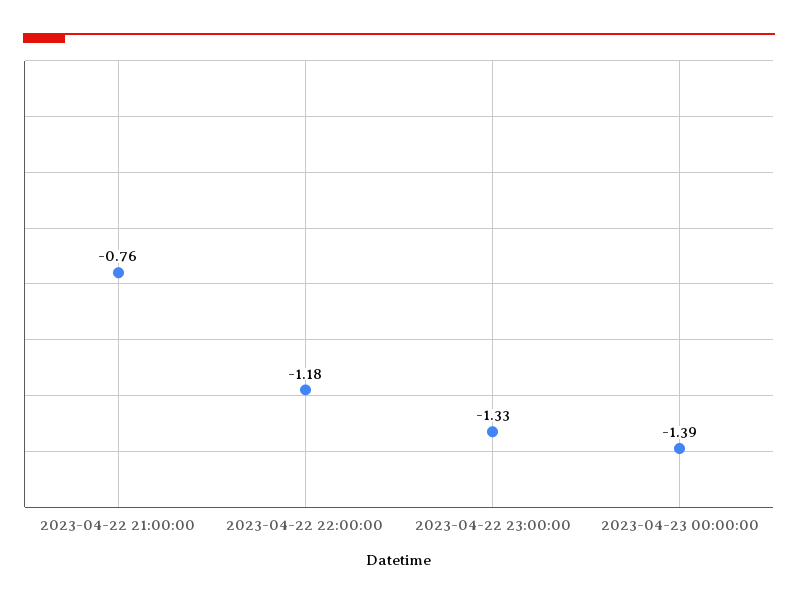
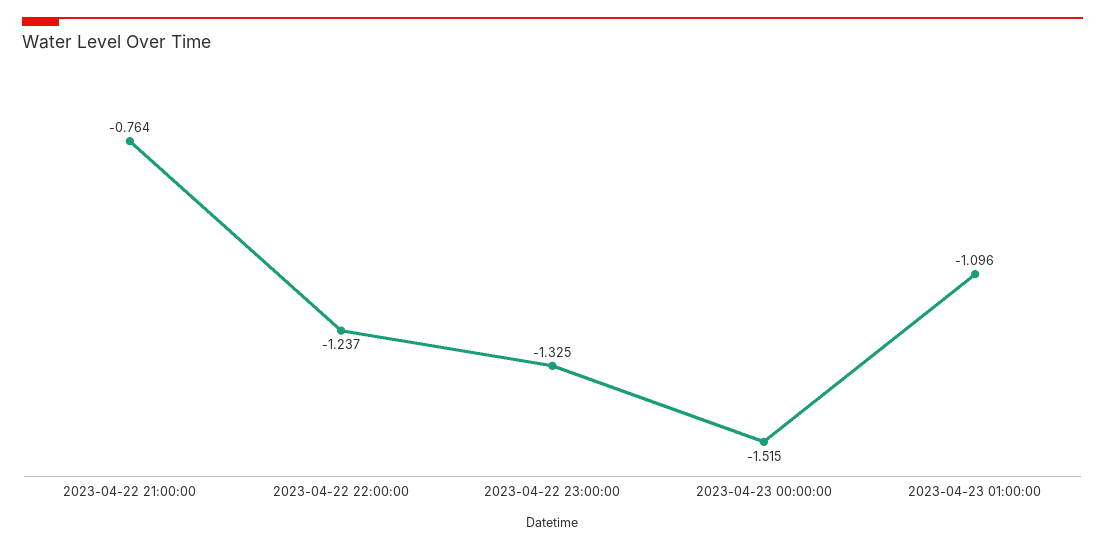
2023-04-22 22:00:00: -1.18 -> -1.237
2023-04-23 00:00:00: -1.39 -> -1.515
2023-04-23 01:00:00: none -> -1.096

